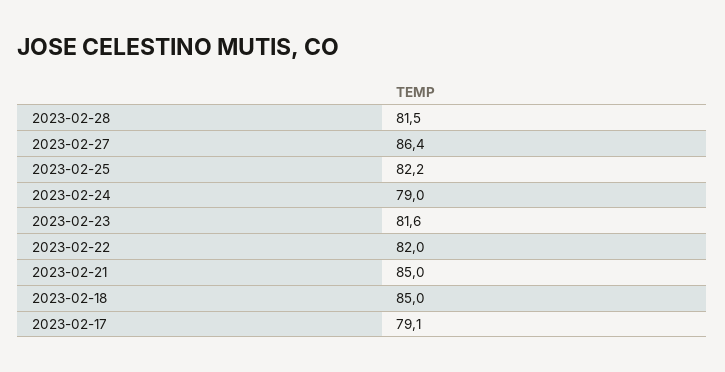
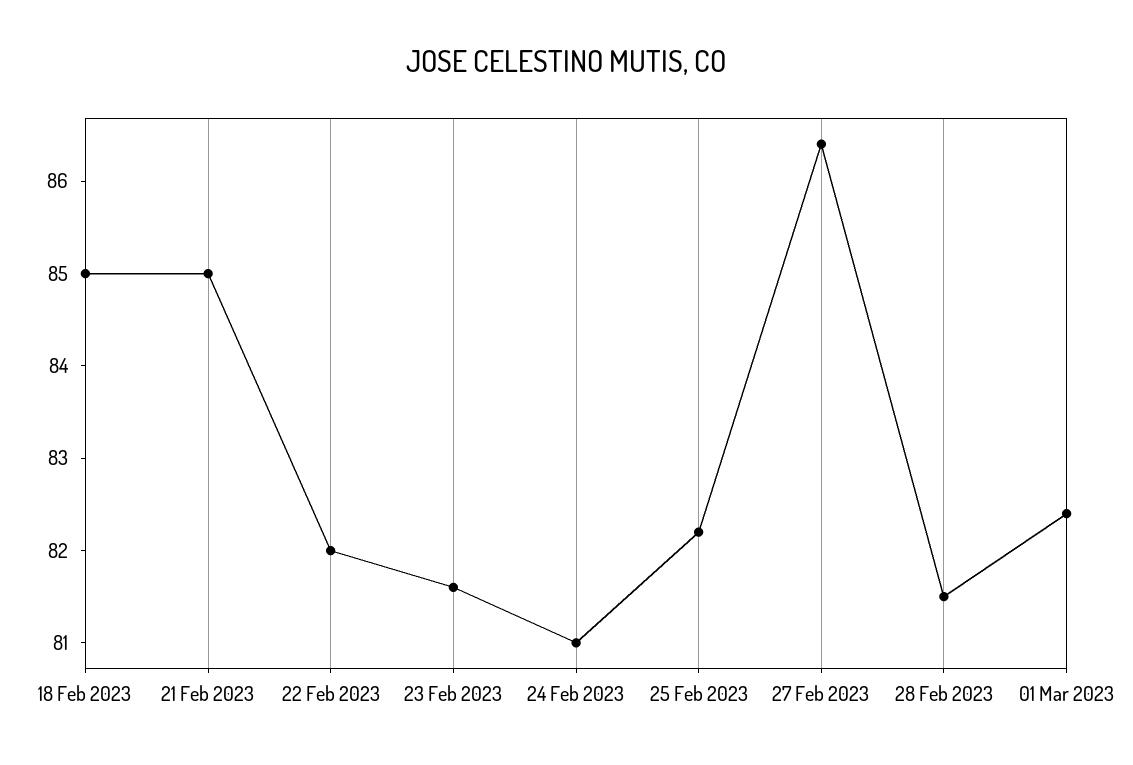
2023-02-24: 79 -> 81
2023-02-17: 79.1 -> none
01 Mar 2023: none -> 82.4

